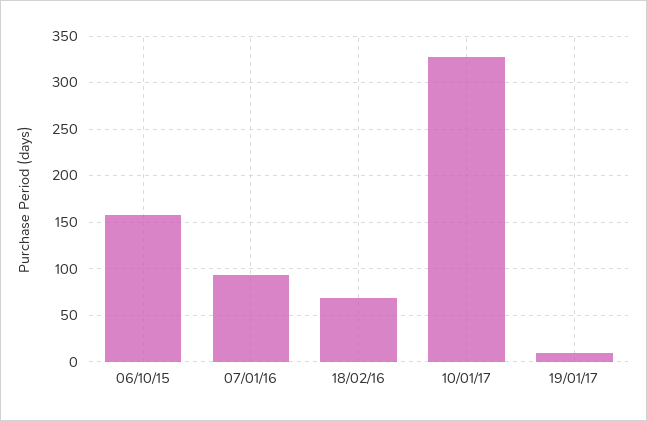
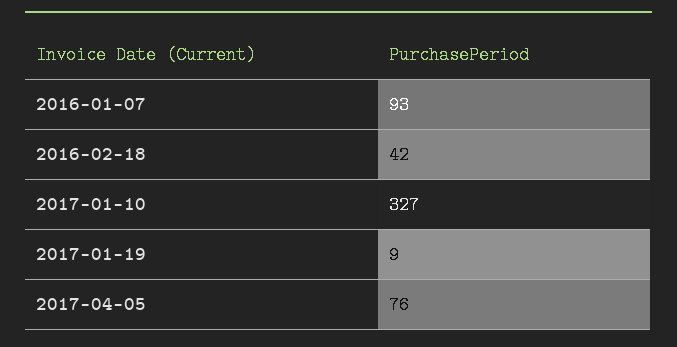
06/10/15: 160 -> none
18/02/16: 70 -> 42
2017-04-05: none -> 76

